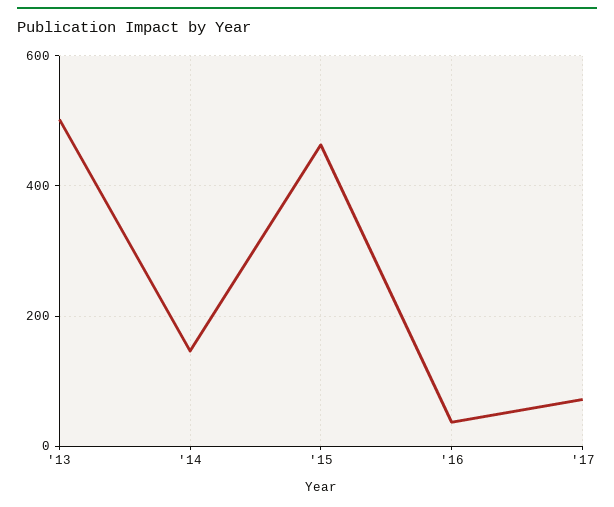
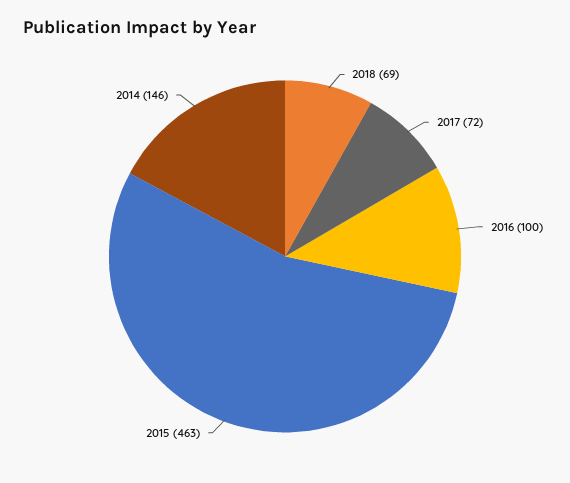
'13: 500 -> none
'16: 40 -> 100
2018: none -> 69

